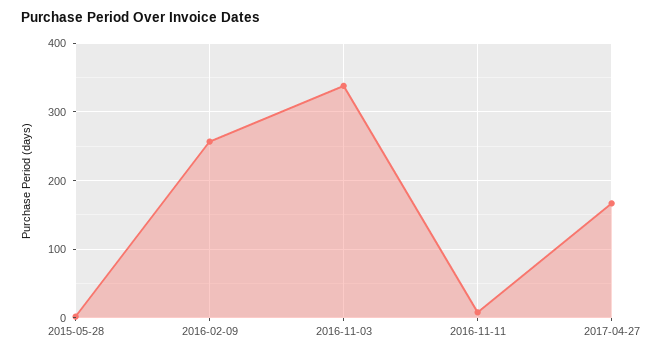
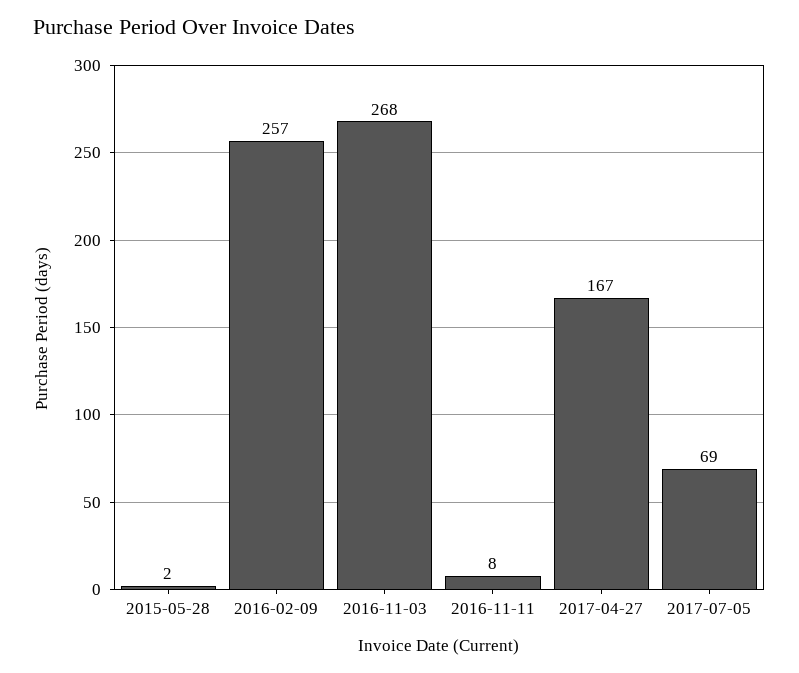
2016-11-03: 340 -> 268
2017-07-05: none -> 69

